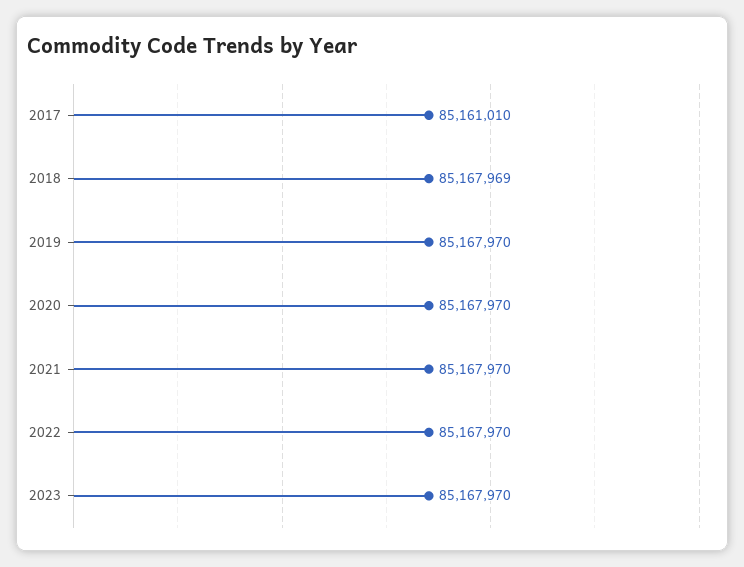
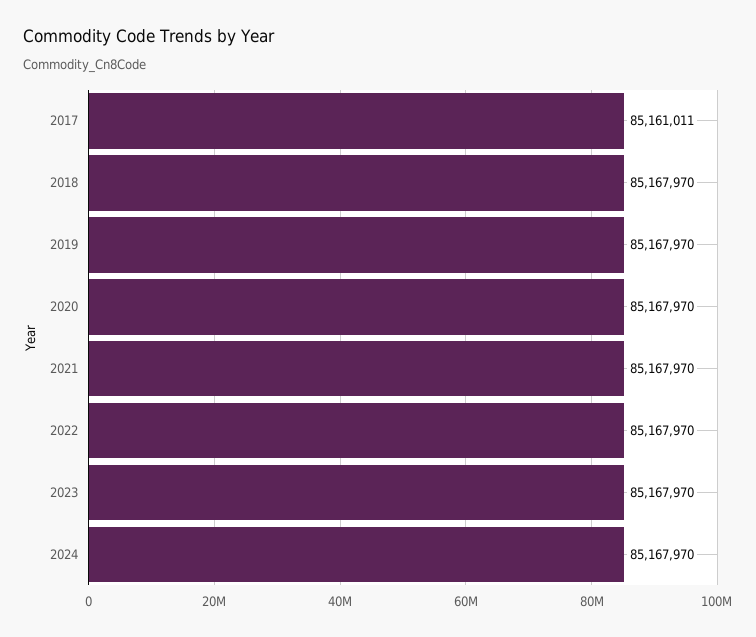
2017: 85161010 -> 85161011
2018: 85167969 -> 85167970
2024: none -> 85167970

